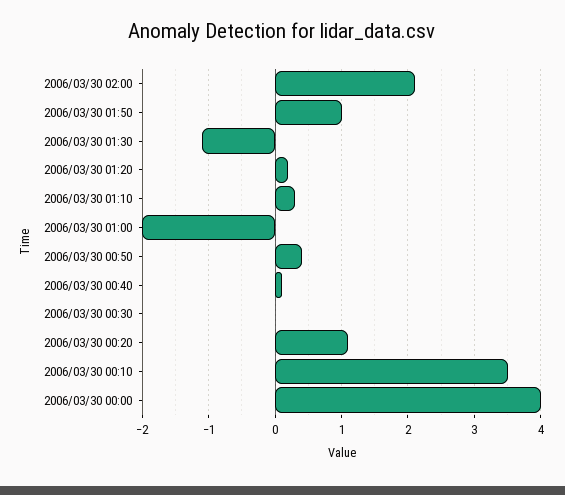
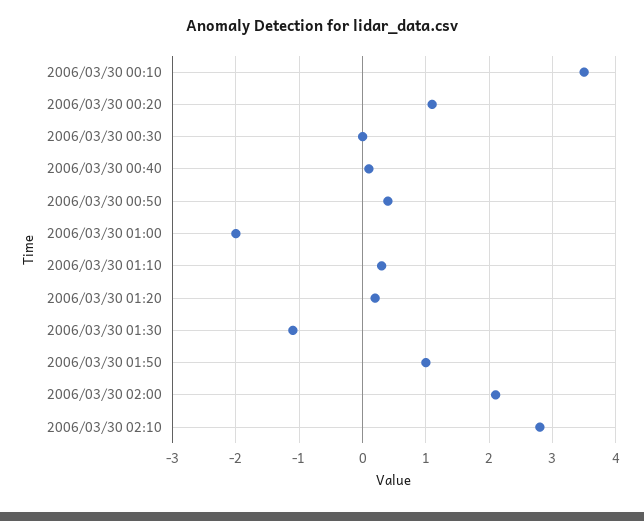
2006/03/30 00:00: 4 -> none
2006/03/30 02:10: none -> 2.8

